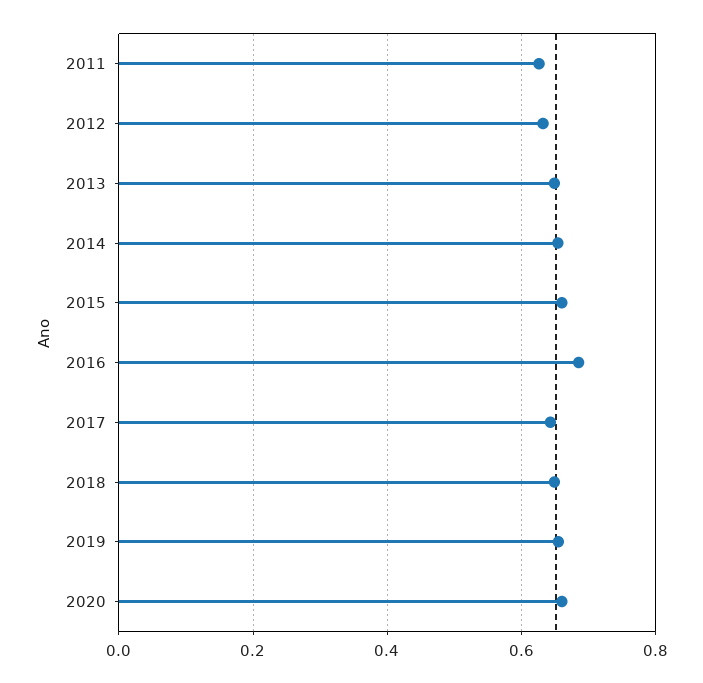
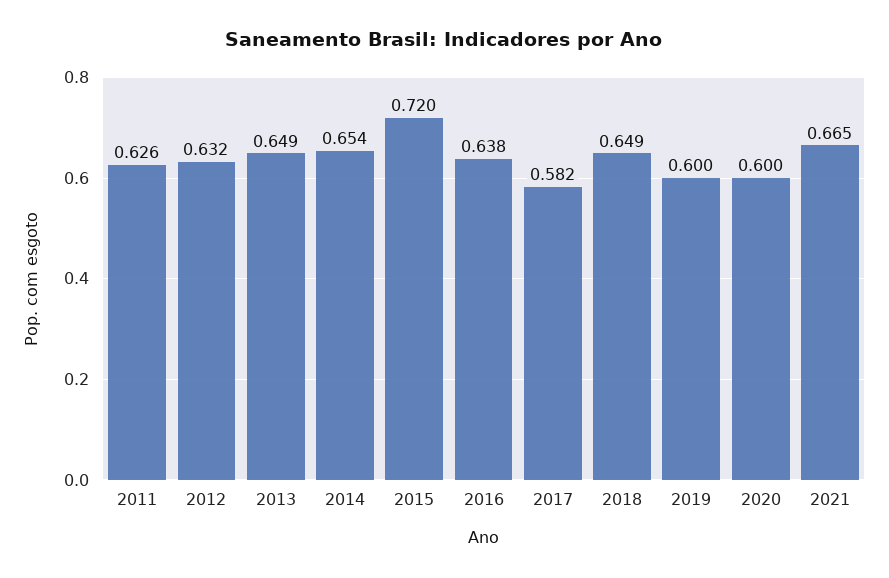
2015: 0.66 -> 0.72
2016: 0.68 -> 0.638
2017: 0.64 -> 0.582
2019: 0.66 -> 0.6
2020: 0.66 -> 0.6
2021: none -> 0.665

